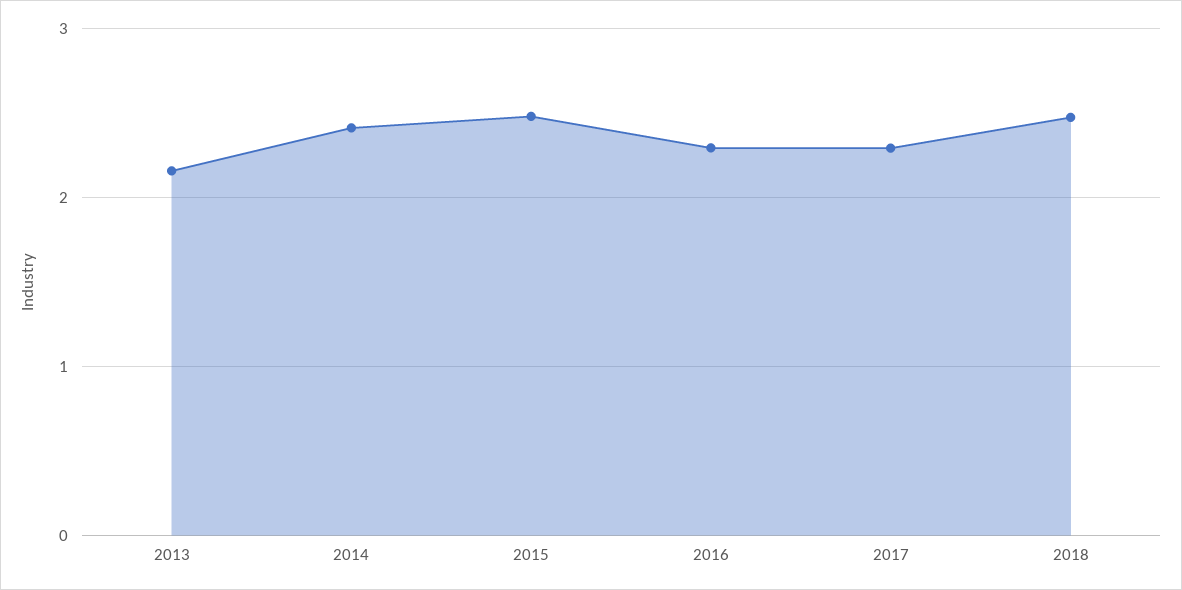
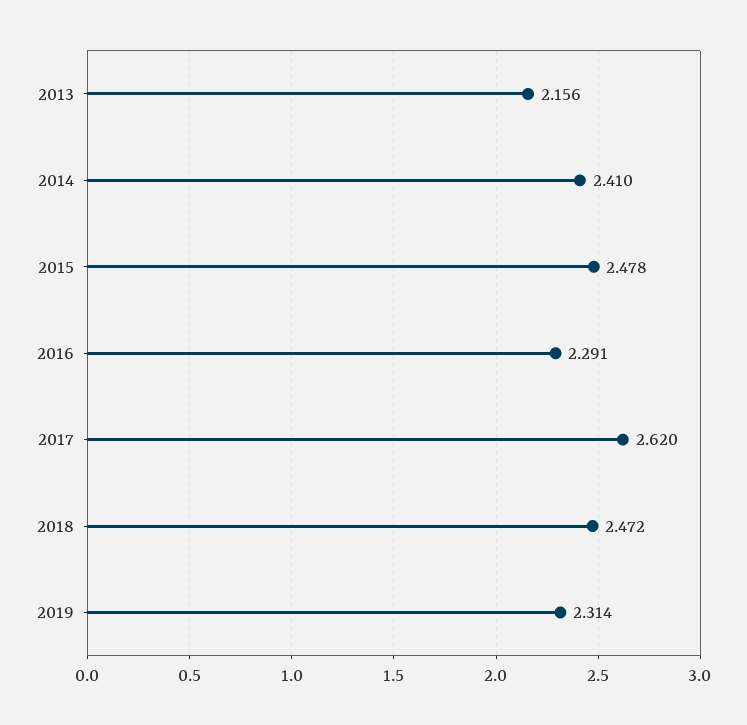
2017: 2.3 -> 2.62
2019: none -> 2.314

